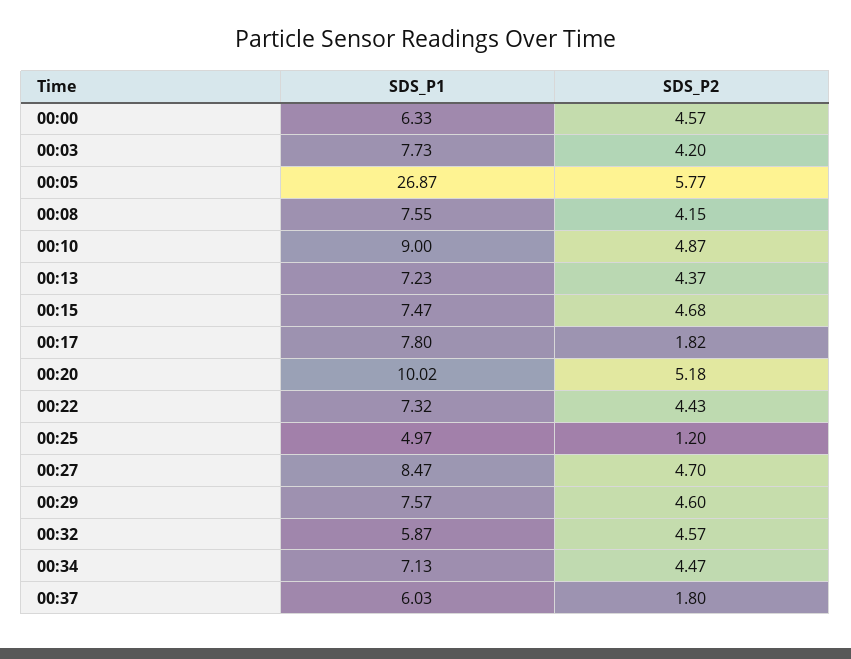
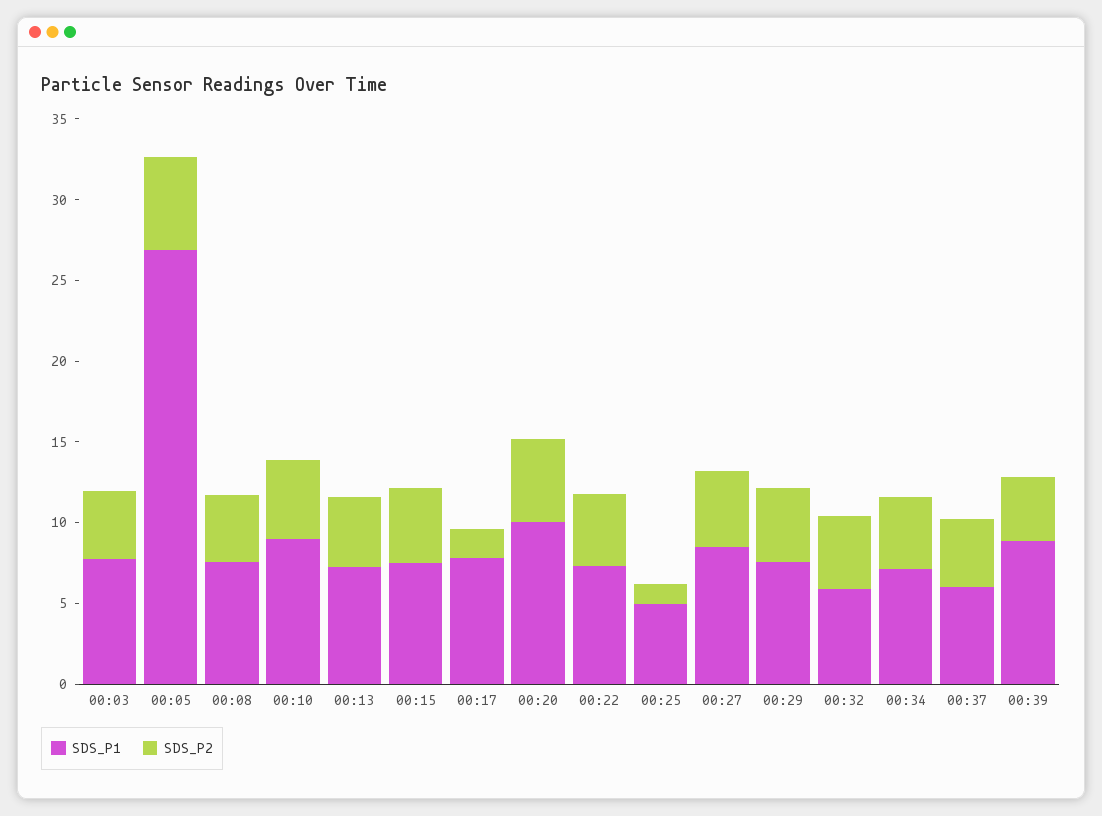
SDS_P1, 00:00: 6.33 -> none
SDS_P2, 00:00: 4.57 -> none
SDS_P2, 00:37: 1.8 -> 4
SDS_P1, 00:39: none -> 9
SDS_P2, 00:39: none -> 4

